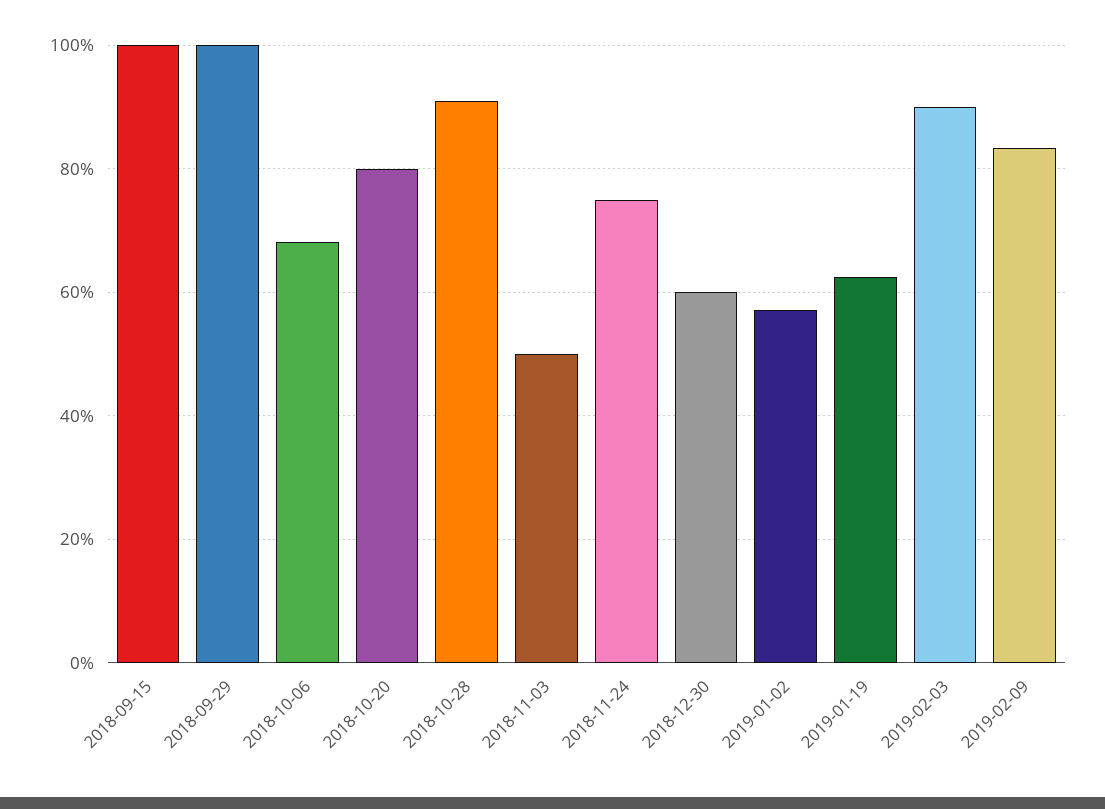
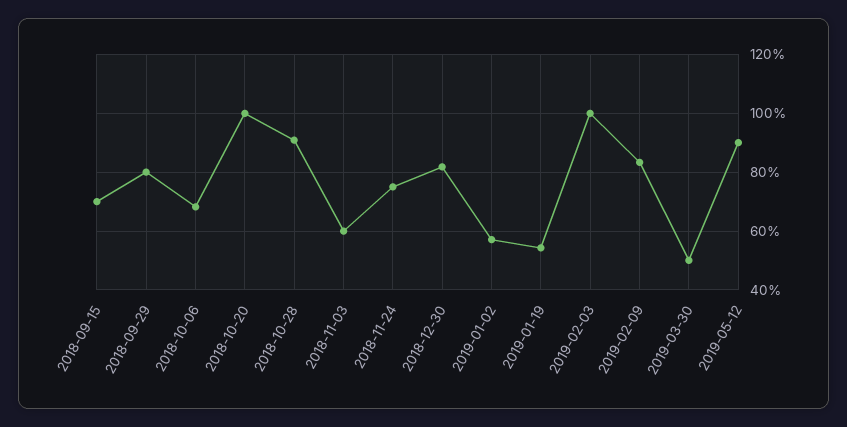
2018-09-15: 100 -> 70
2018-09-29: 100 -> 80
2018-10-20: 80 -> 100
2018-11-03: 50 -> 60
2018-12-30: 60 -> 82.5
2019-01-19: 62 -> 55
2019-02-03: 90 -> 100
2019-03-30: none -> 50
2019-05-12: none -> 90

